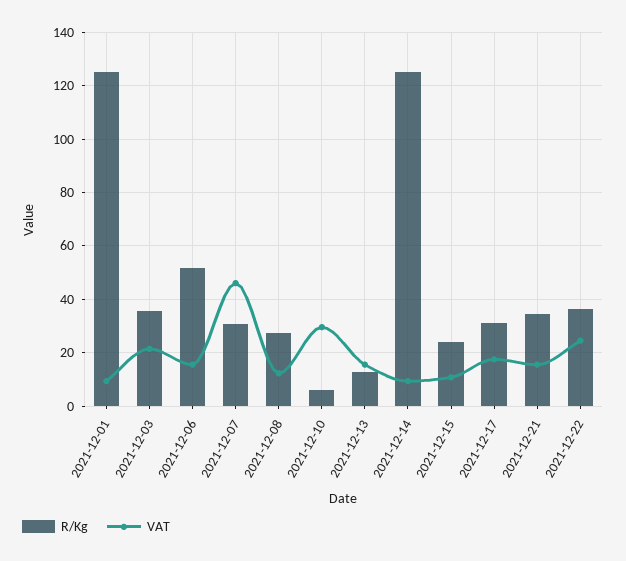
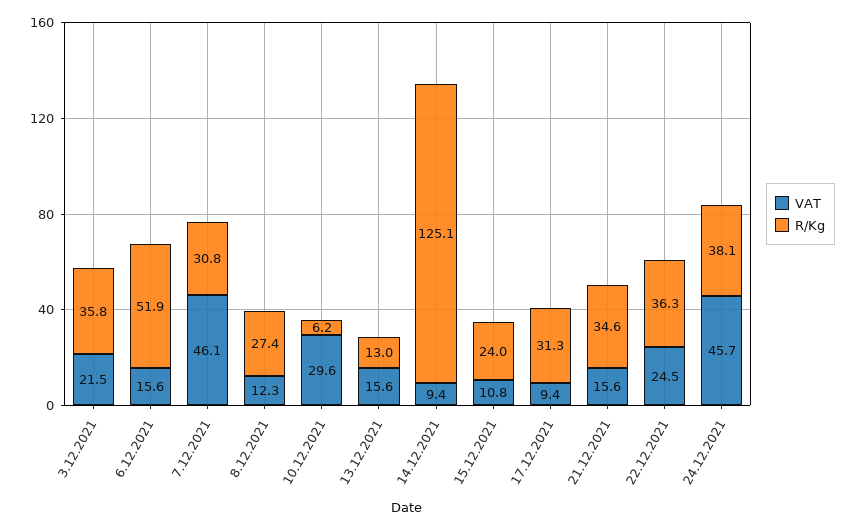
R/Kg, 2021-12-01: 125 -> none
VAT, 2021-12-01: 10 -> none
VAT, 2021-12-17: 17.5 -> 9.4
VAT, 24.12.2021: none -> 45.7
R/Kg, 24.12.2021: none -> 38.1

